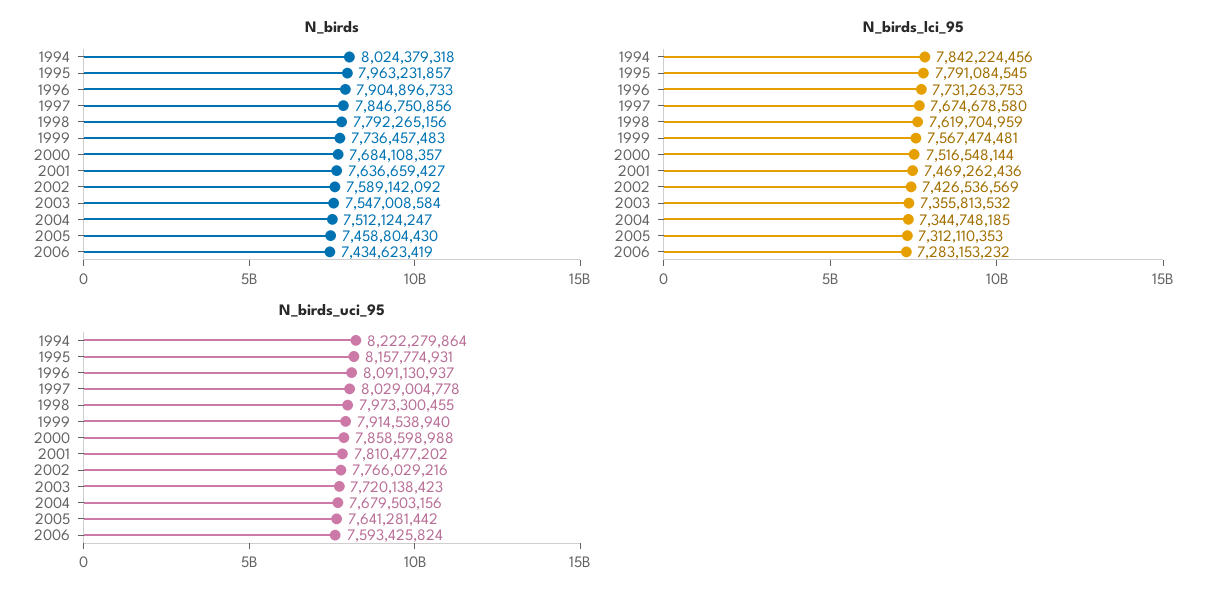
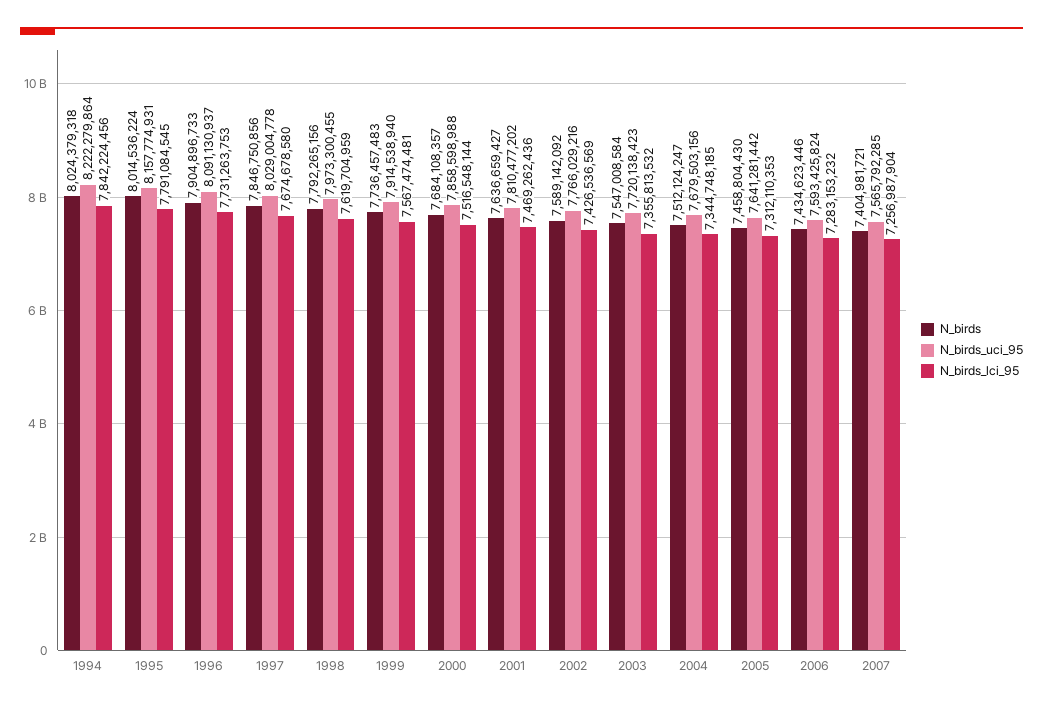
N_birds, 1995: 7963231857 -> 8014536224
N_birds, 2006: 7434623419 -> 7434623446
N_birds, 2007: none -> 7404981721
N_birds_uci_95, 2007: none -> 7565792285
N_birds_lci_95, 2007: none -> 7256987904

